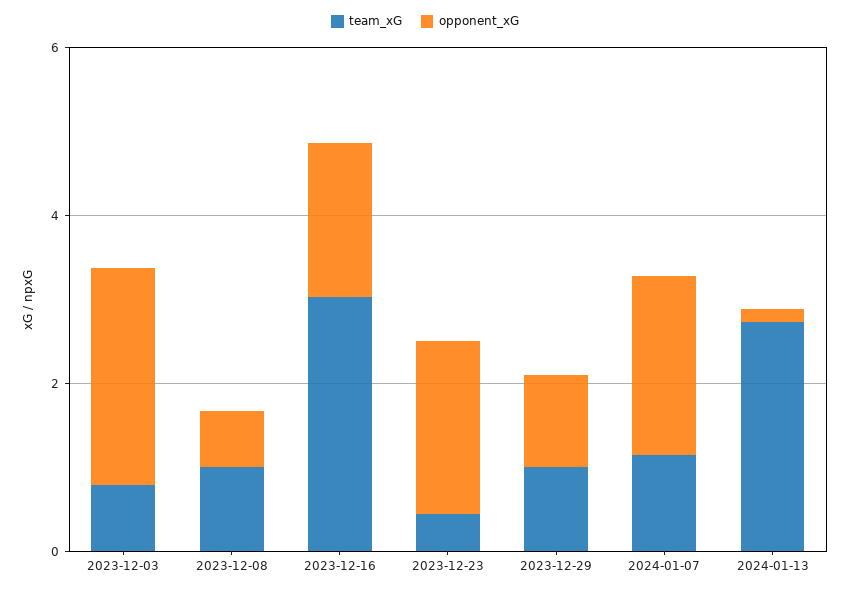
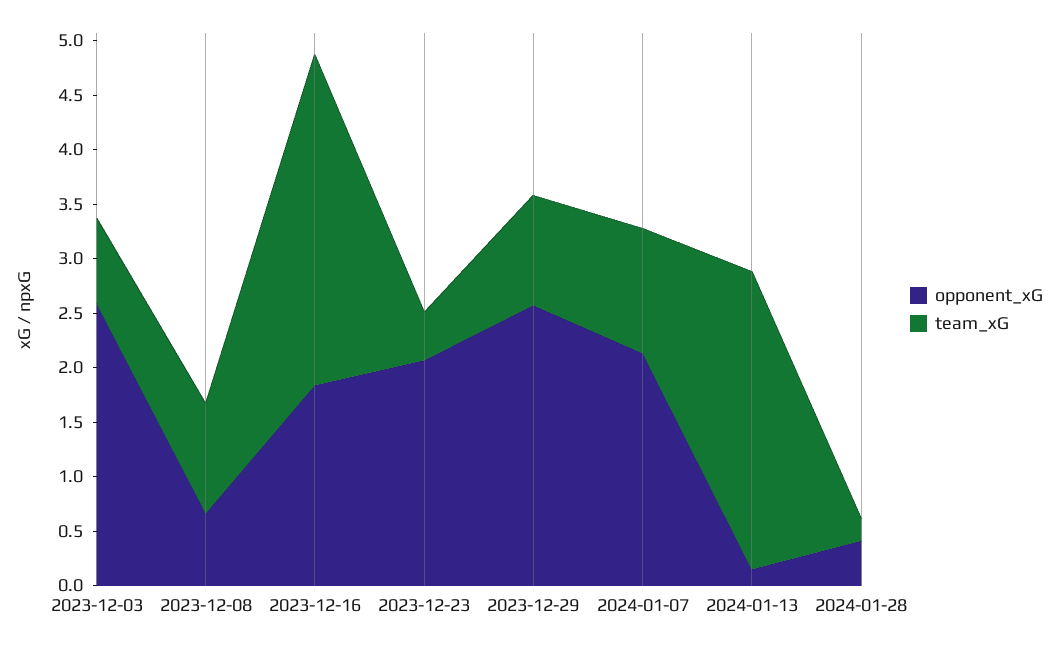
opponent_xG, 2023-12-29: 1 -> 2.6
opponent_xG, 2024-01-28: none -> 0.4
team_xG, 2024-01-28: none -> 0.2

